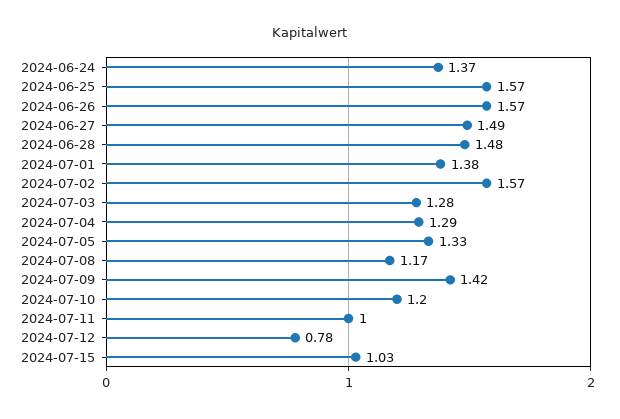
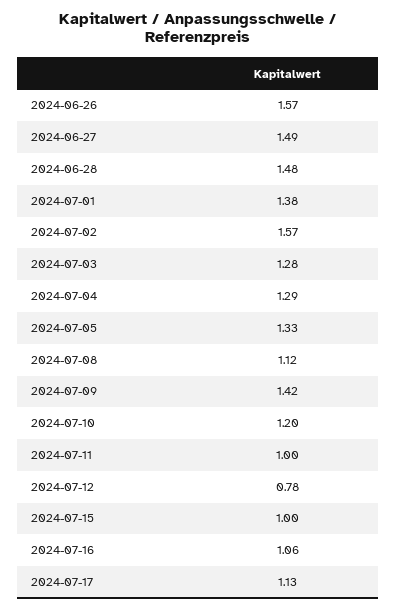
2024-06-24: 1.37 -> none
2024-06-25: 1.57 -> none
2024-07-08: 1.17 -> 1.12
2024-07-15: 1.03 -> 1
2024-07-16: none -> 1.06
2024-07-17: none -> 1.13

